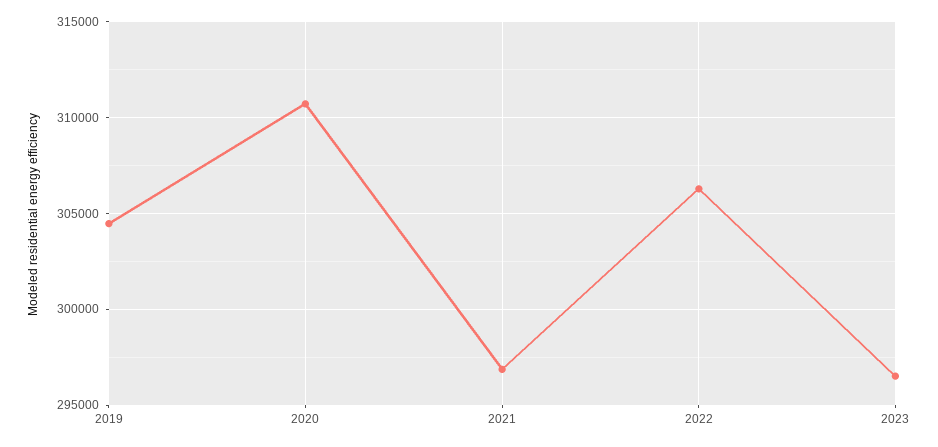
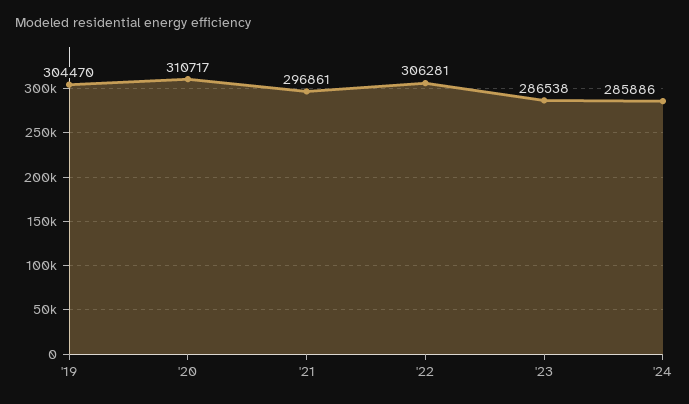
2023: 296500 -> 286538
'24: none -> 285886

